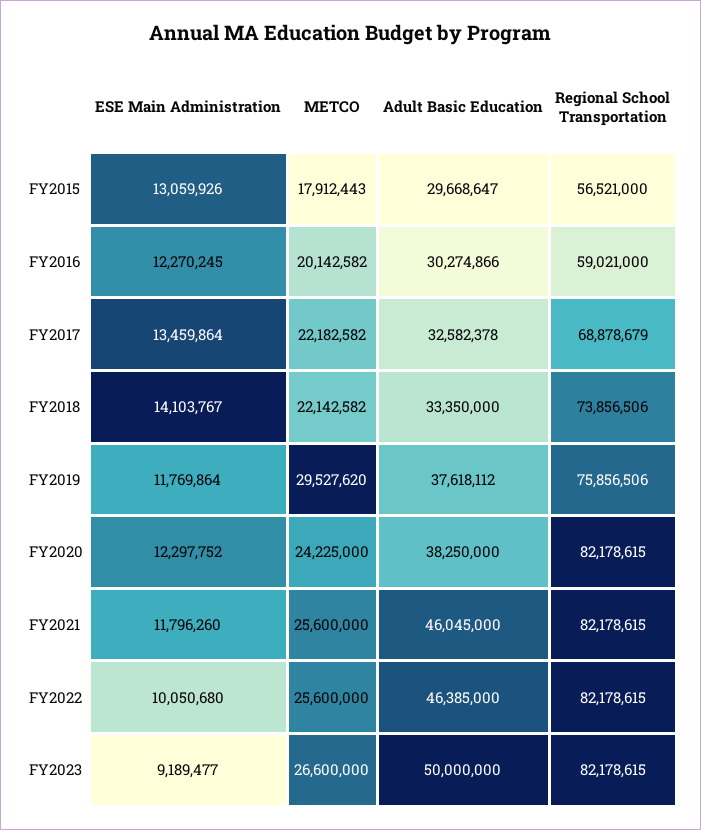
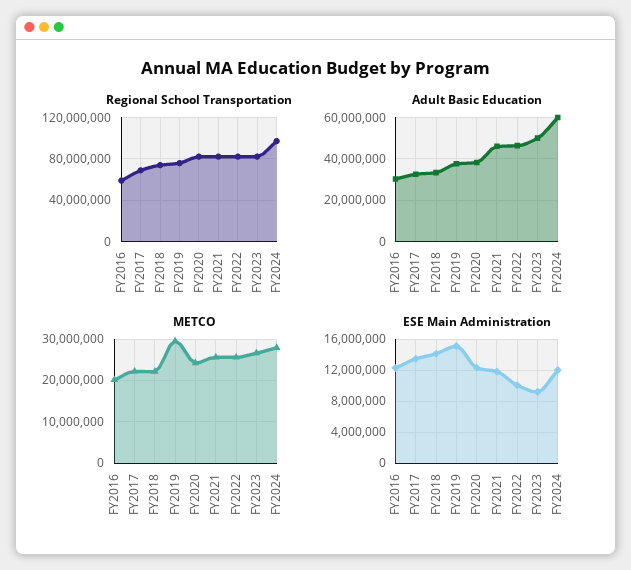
ESE Main Administration, FY2015: 13059926 -> none
METCO, FY2015: 17912443 -> none
Adult Basic Education, FY2015: 29668647 -> none
Regional School Transportation, FY2015: 56521000 -> none
ESE Main Administration, FY2019: 11769864 -> 15000000
Regional School Transportation, FY2024: none -> 100000000
Adult Basic Education, FY2024: none -> 60000000
METCO, FY2024: none -> 28000000
ESE Main Administration, FY2024: none -> 12000000

